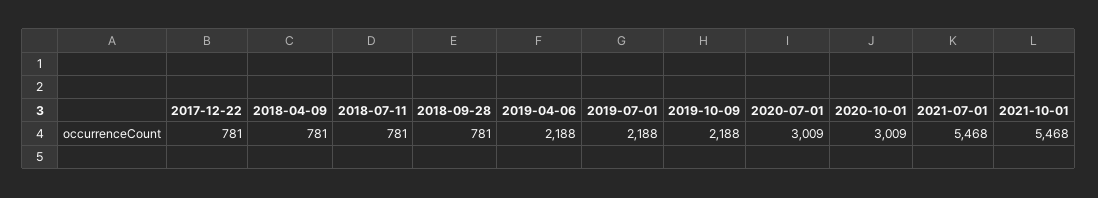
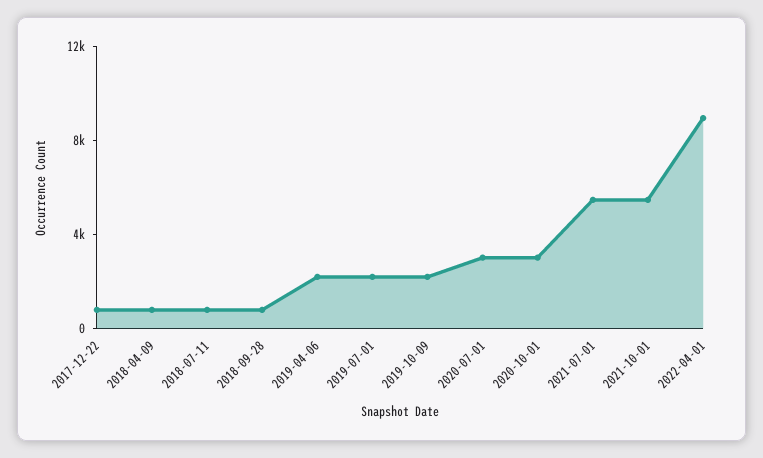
2022-04-01: none -> 9000

